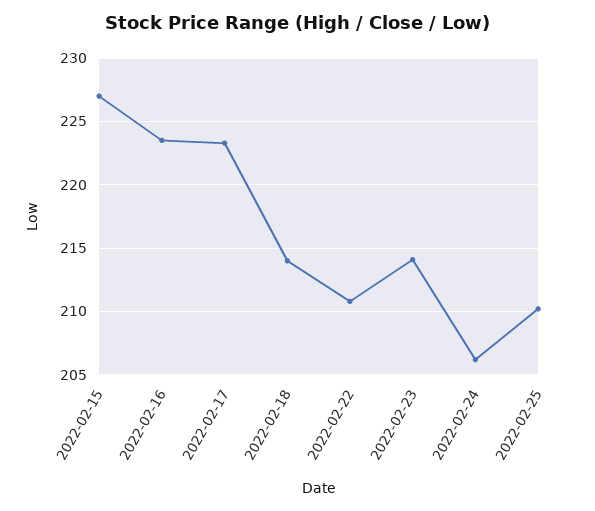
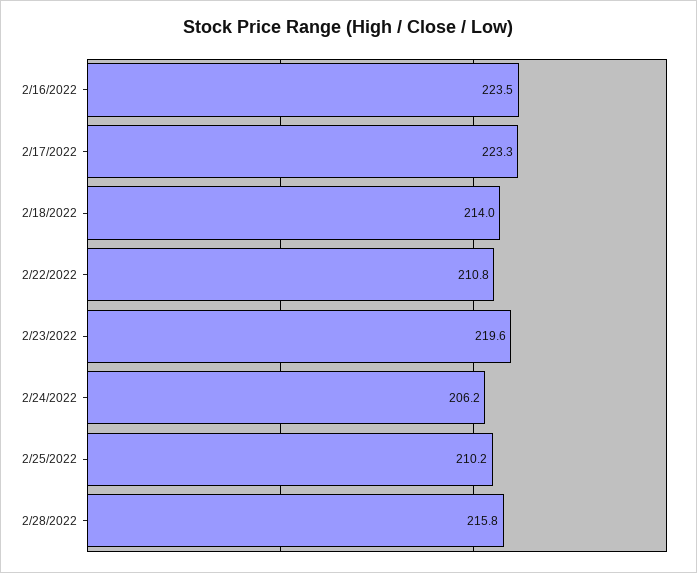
2022-02-15: 227 -> none
2022-02-23: 214 -> 219.6
2/28/2022: none -> 215.8

